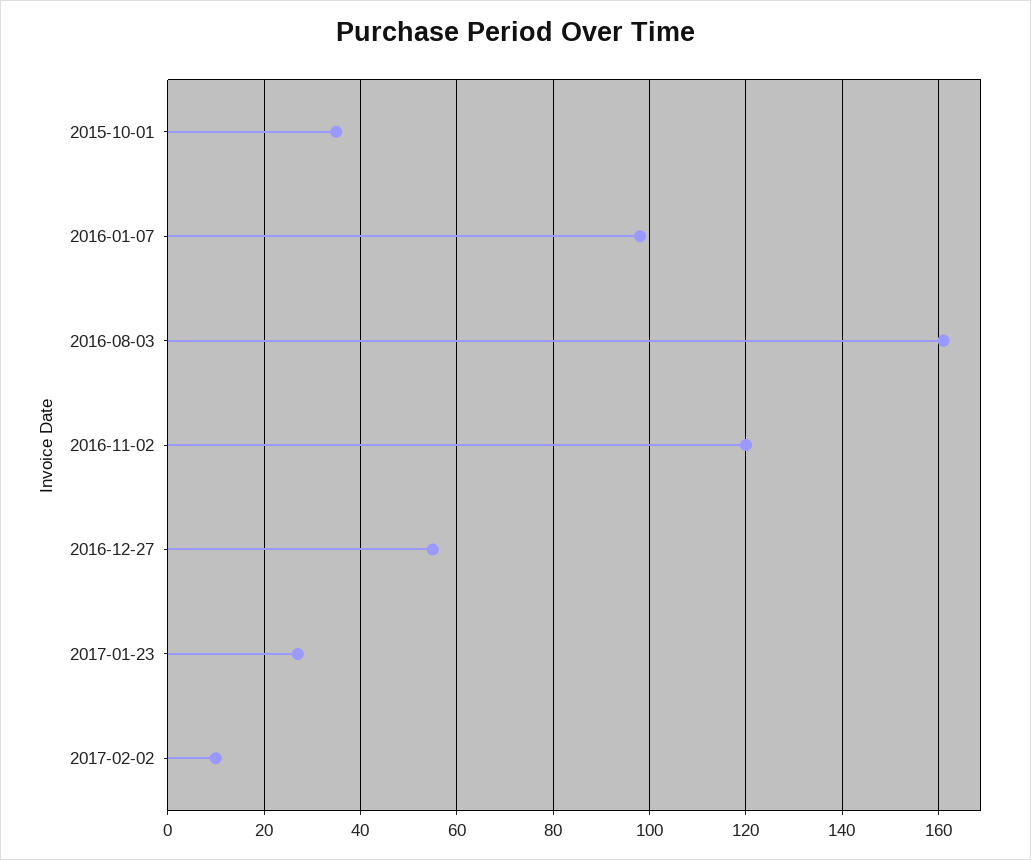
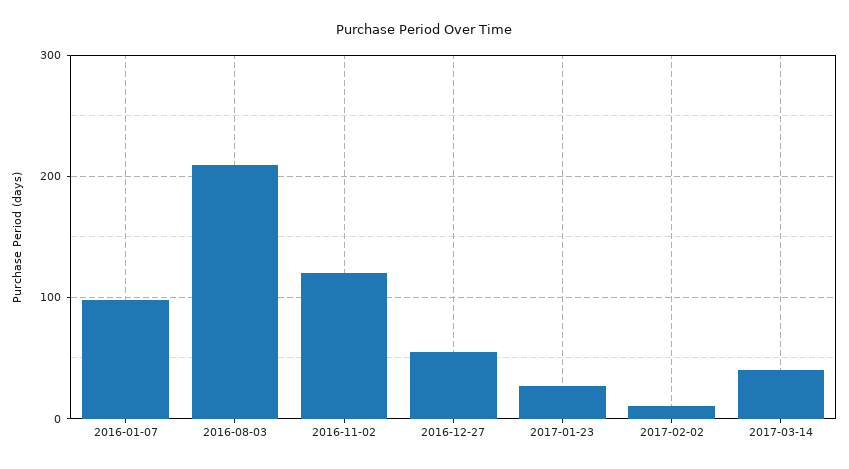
2015-10-01: 35 -> none
2016-08-03: 160 -> 210
2017-03-14: none -> 40

